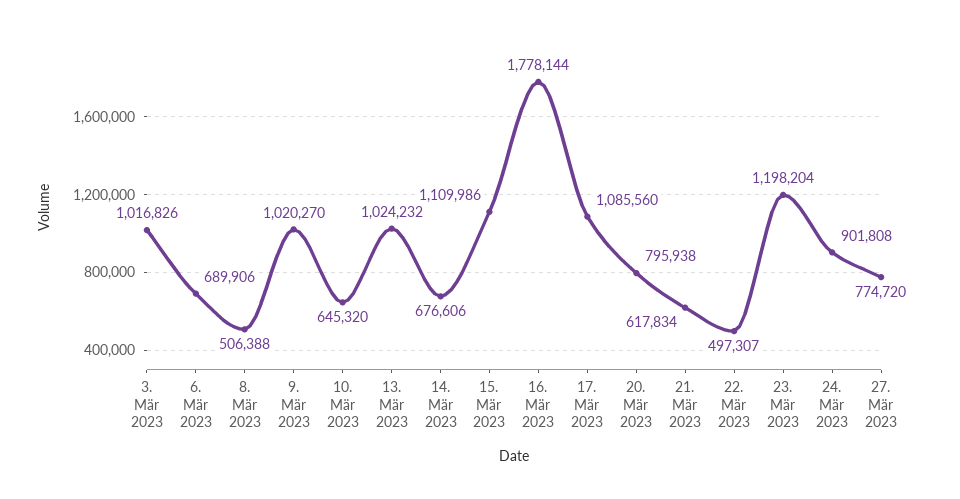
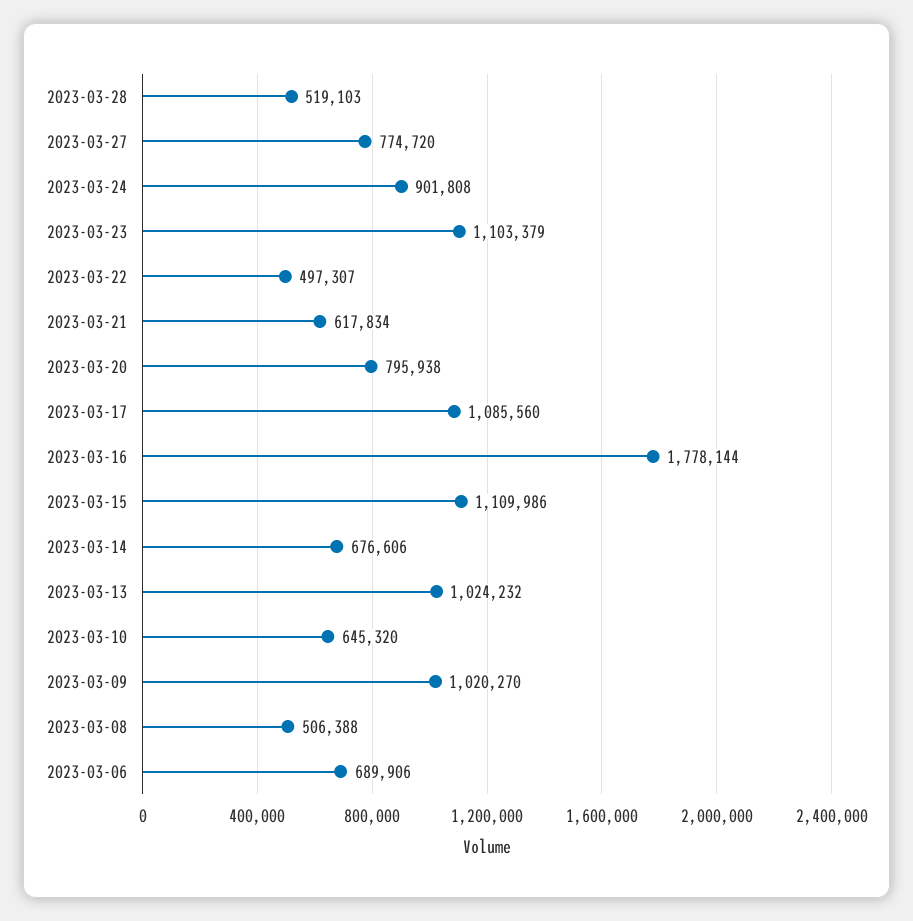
3. Mär 2023: 1016826 -> none
23. Mär 2023: 1198204 -> 1103379
2023-03-28: none -> 519103

